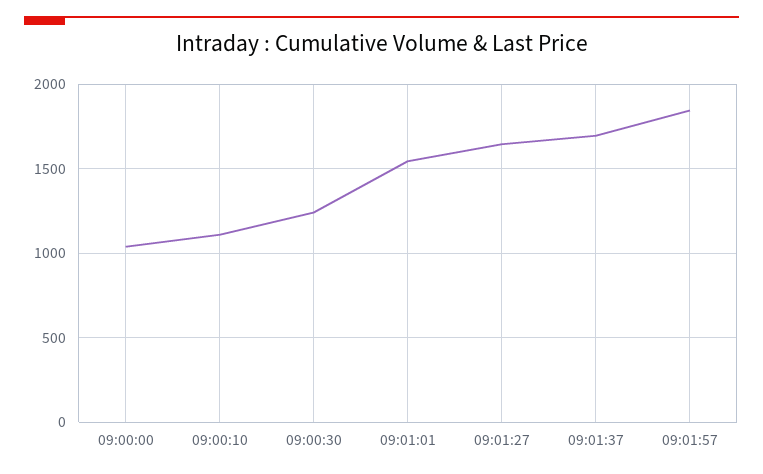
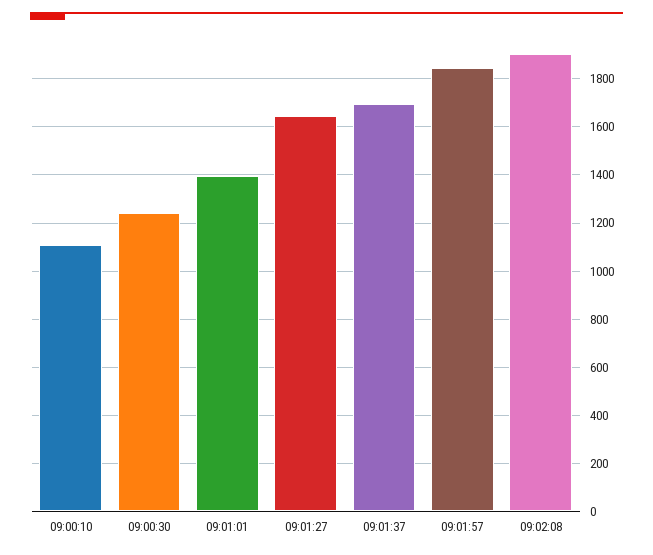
09:00:00: 1050 -> none
09:01:01: 1550 -> 1400
09:02:08: none -> 1900

